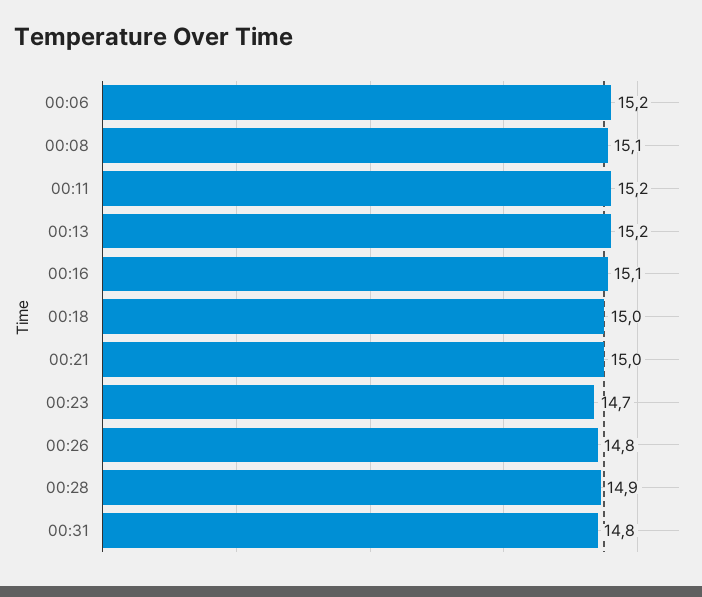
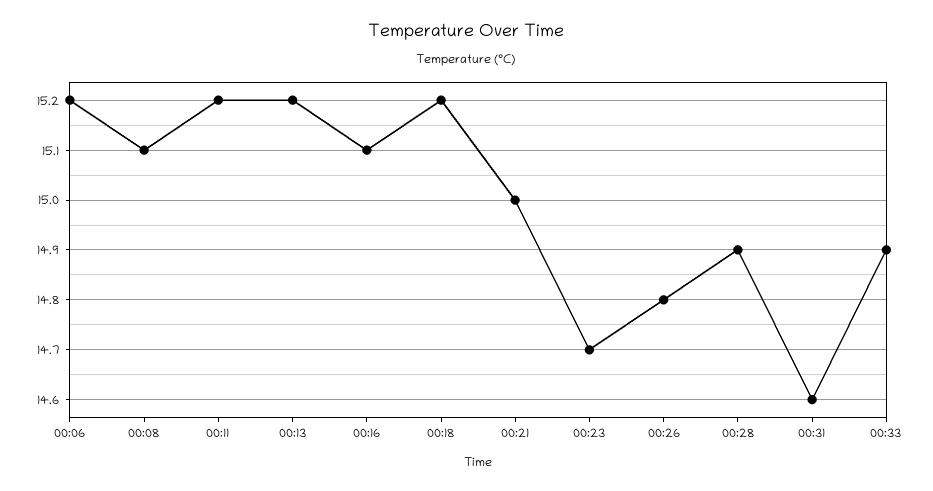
00:18: 15 -> 15.2
00:31: 14.8 -> 14.6
00:33: none -> 14.9

